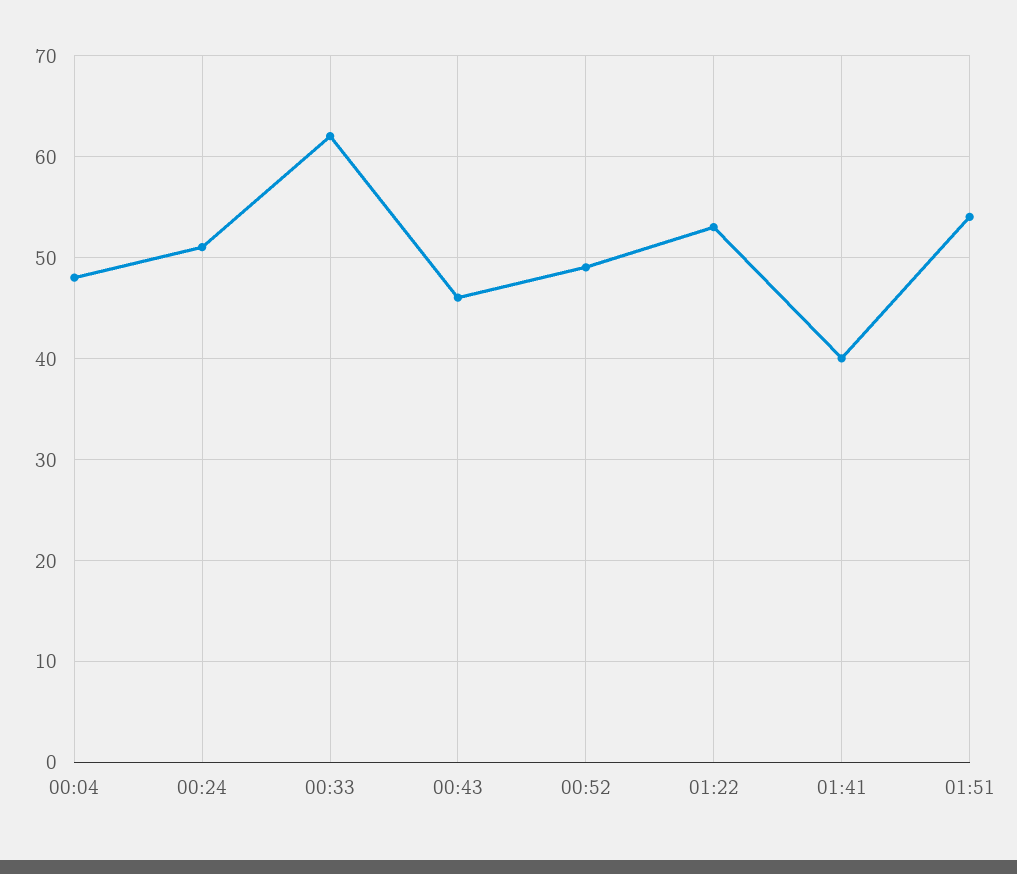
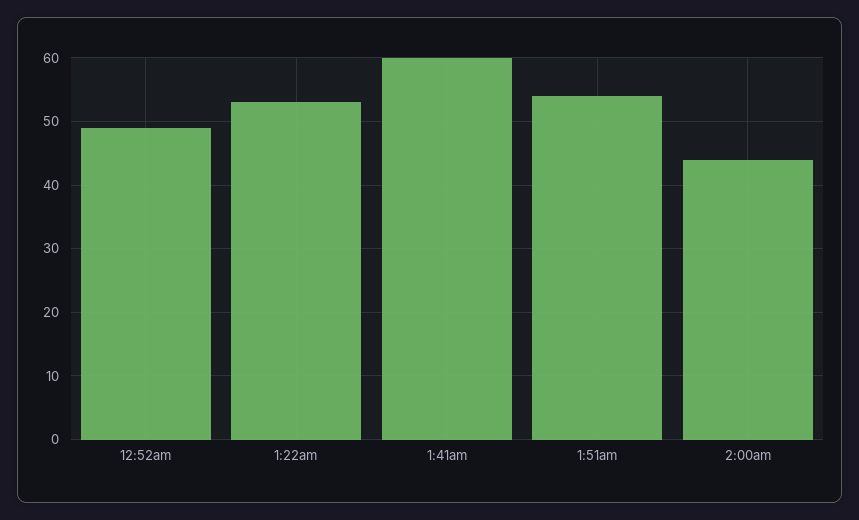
00:04: 48 -> none
00:24: 51 -> none
00:33: 62 -> none
00:43: 46 -> none
01:41: 40 -> 60
2:00am: none -> 44

